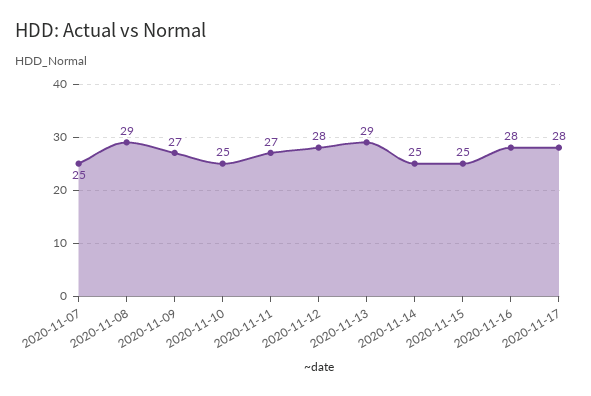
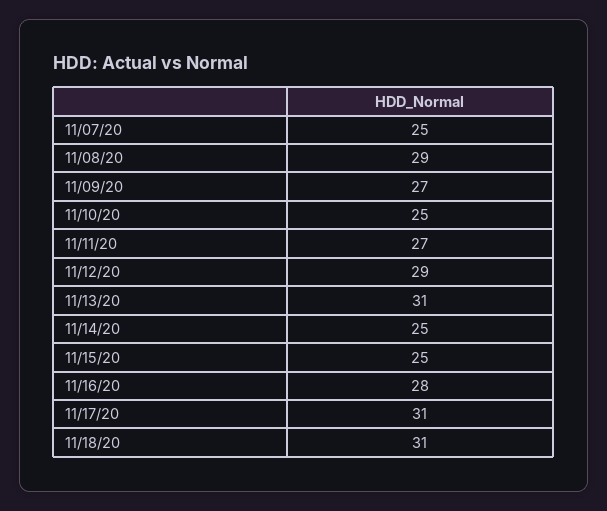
2020-11-12: 28 -> 29
2020-11-13: 29 -> 31
2020-11-17: 28 -> 31
11/18/20: none -> 31

